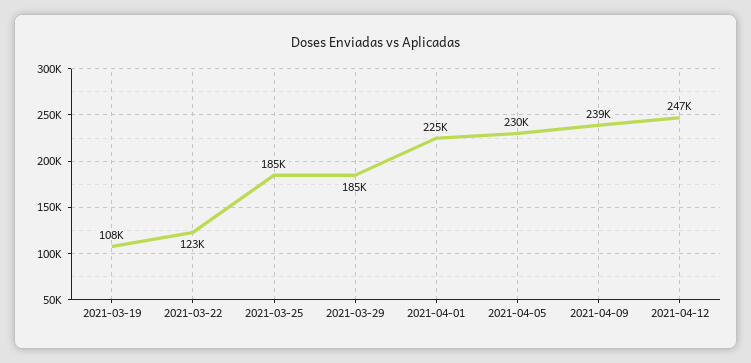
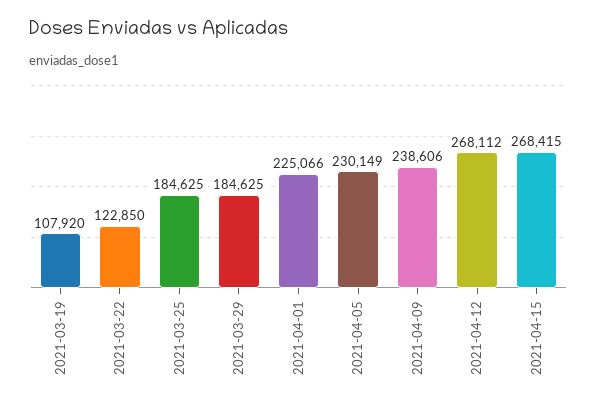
2021-04-12: 247000 -> 268112
2021-04-15: none -> 268415

